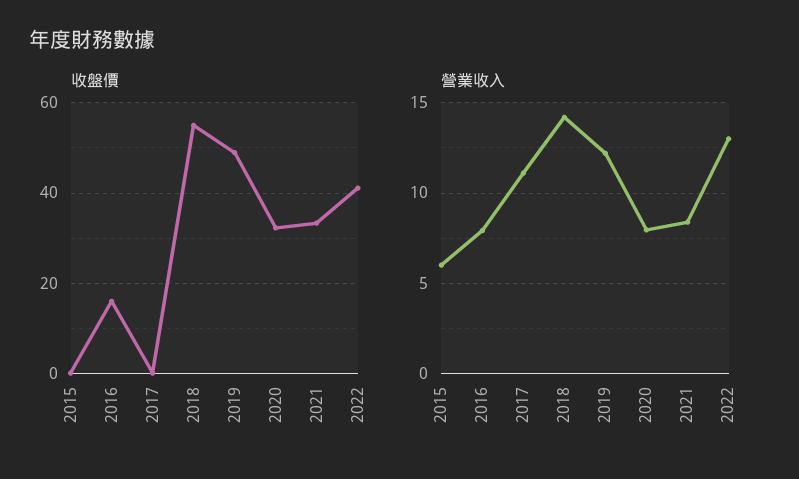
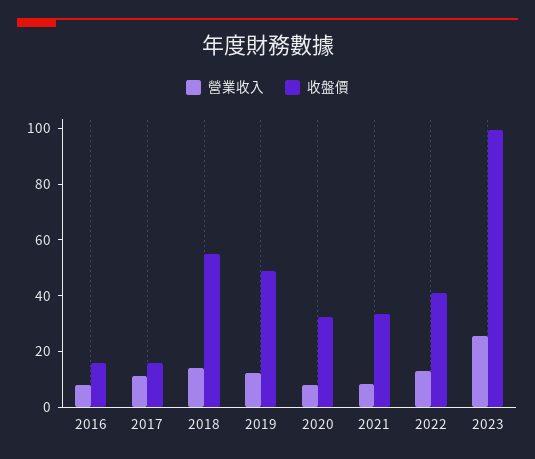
收盤價, 2015: 0 -> none
收盤價, 2017: 0 -> 15
營業收入, 2015: 6 -> none
營業收入, 2023: none -> 25
收盤價, 2023: none -> 100

